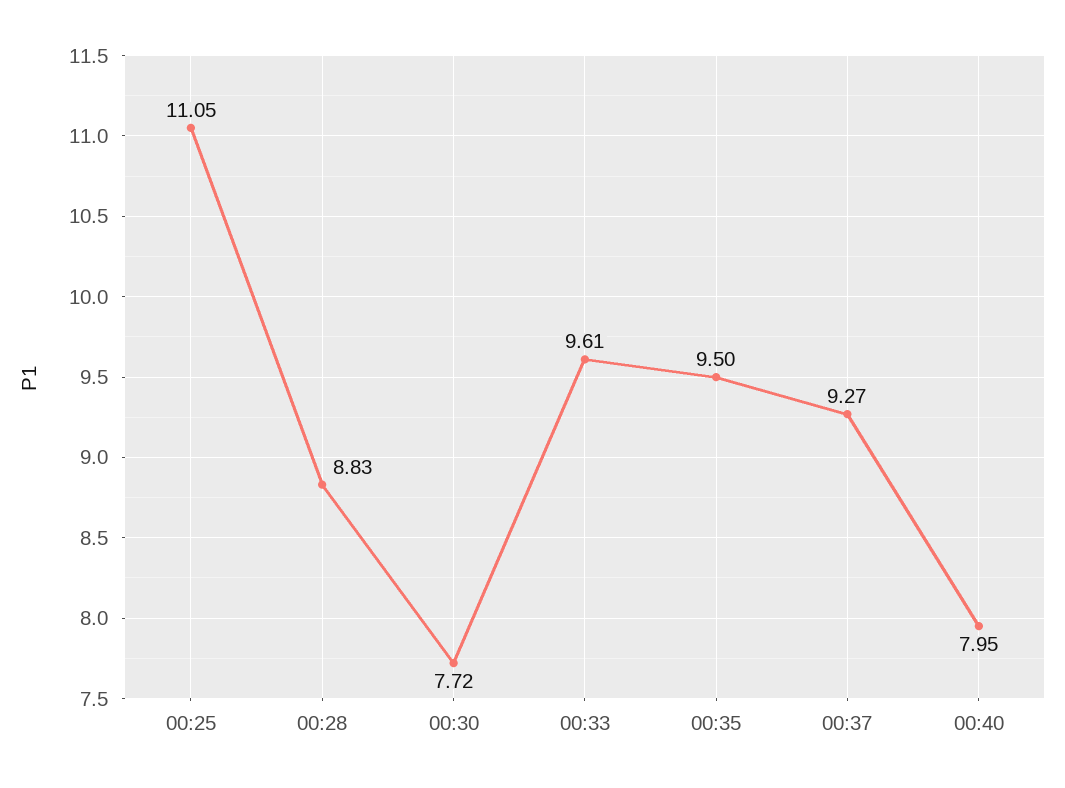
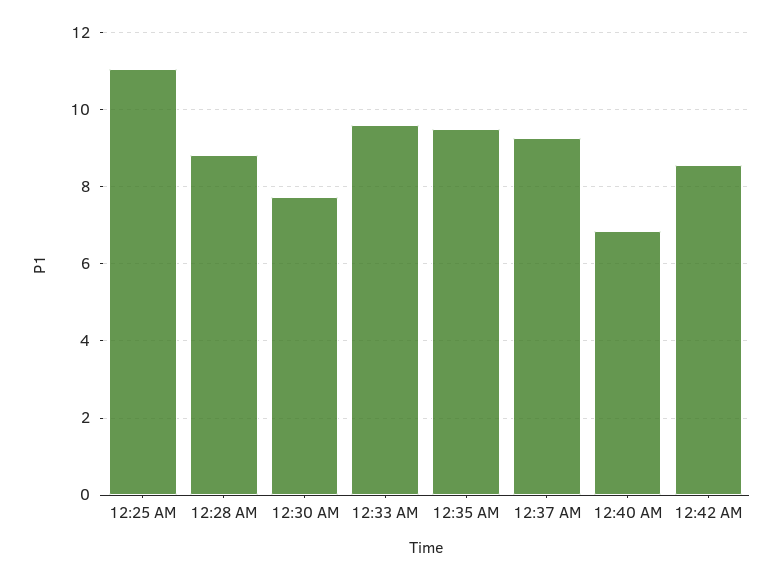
00:40: 7.95 -> 6.8
12:42 AM: none -> 8.6

